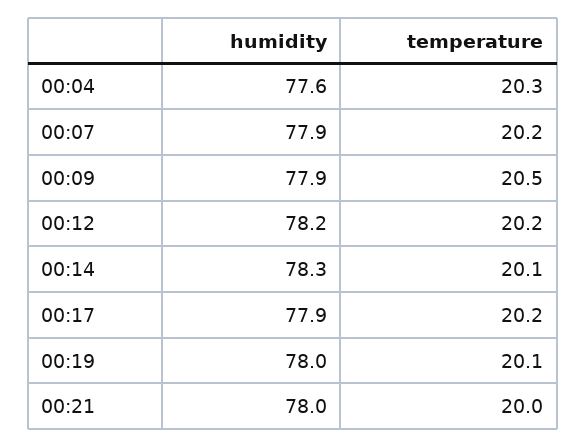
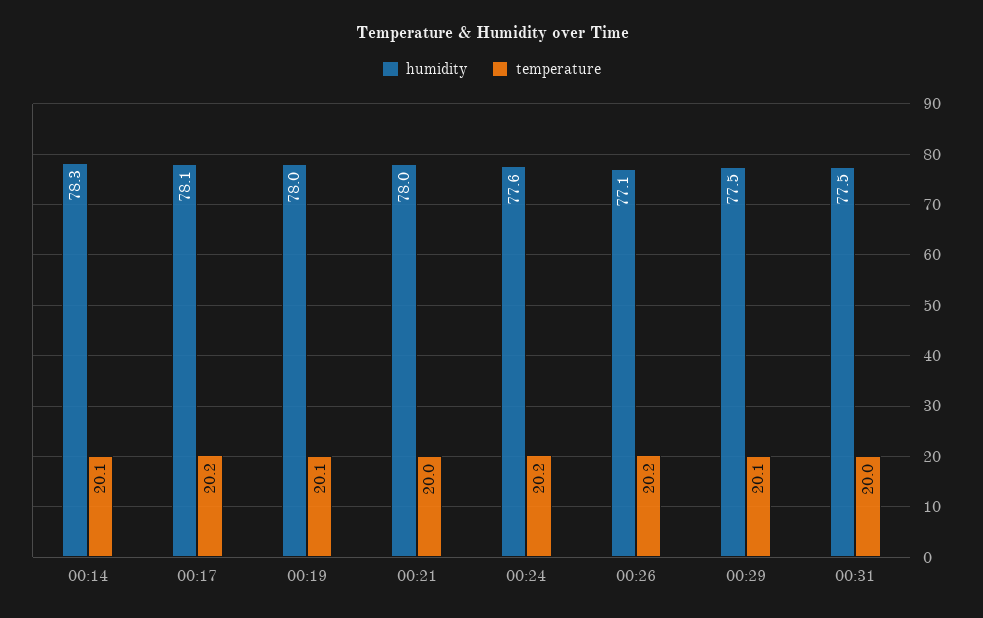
humidity, 00:04: 77.6 -> none
temperature, 00:04: 20.3 -> none
humidity, 00:07: 77.9 -> none
temperature, 00:07: 20.2 -> none
humidity, 00:09: 77.9 -> none
temperature, 00:09: 20.5 -> none
humidity, 00:12: 78.2 -> none
temperature, 00:12: 20.2 -> none
humidity, 00:17: 77.9 -> 78.1
humidity, 00:24: none -> 77.6
temperature, 00:24: none -> 20.2
humidity, 00:26: none -> 77.1
temperature, 00:26: none -> 20.2
humidity, 00:29: none -> 77.5
temperature, 00:29: none -> 20.1
humidity, 00:31: none -> 77.5
temperature, 00:31: none -> 20

